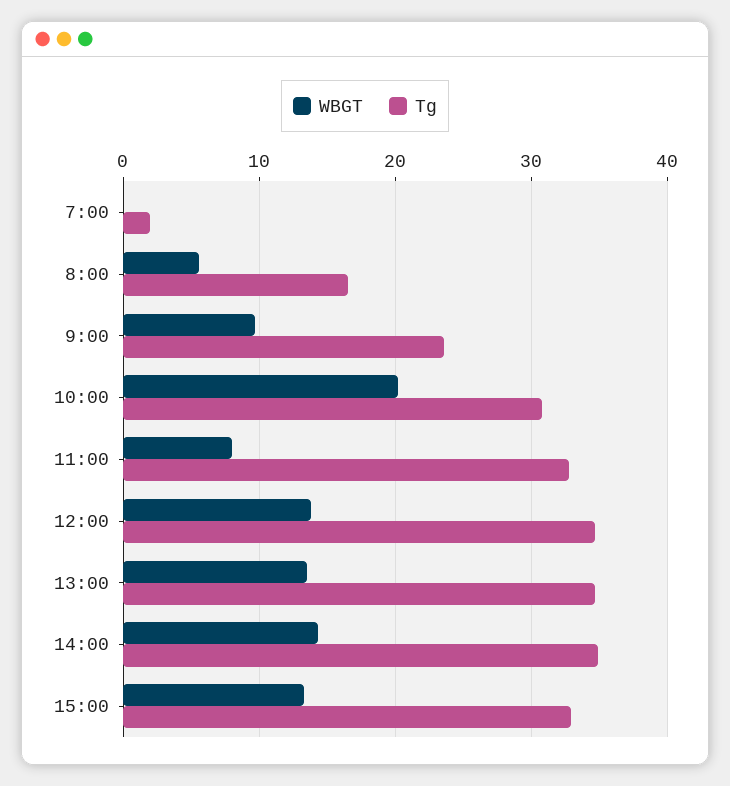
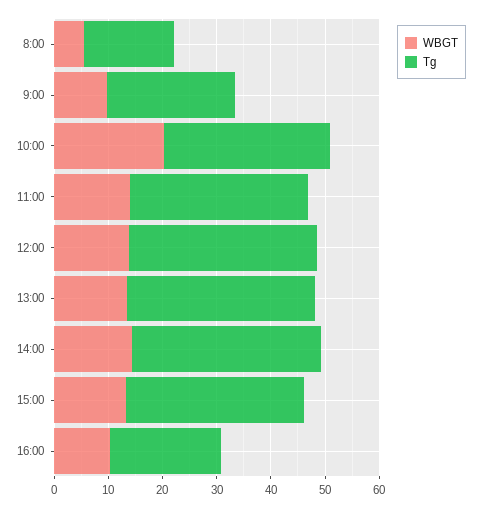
WBGT, 7:00: 0 -> none
Tg, 7:00: 2 -> none
WBGT, 11:00: 8 -> 14
WBGT, 16:00: none -> 10
Tg, 16:00: none -> 20

